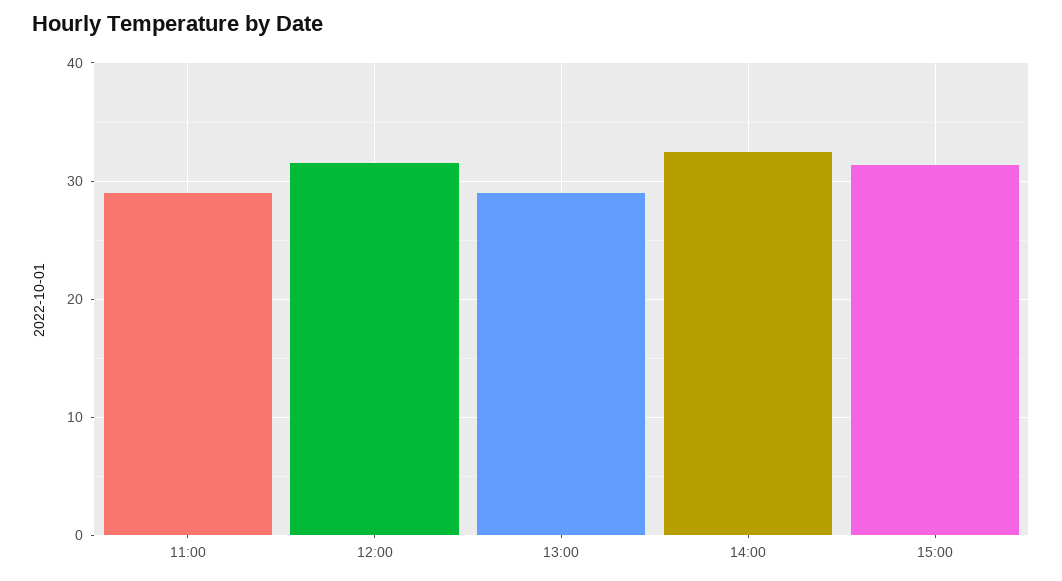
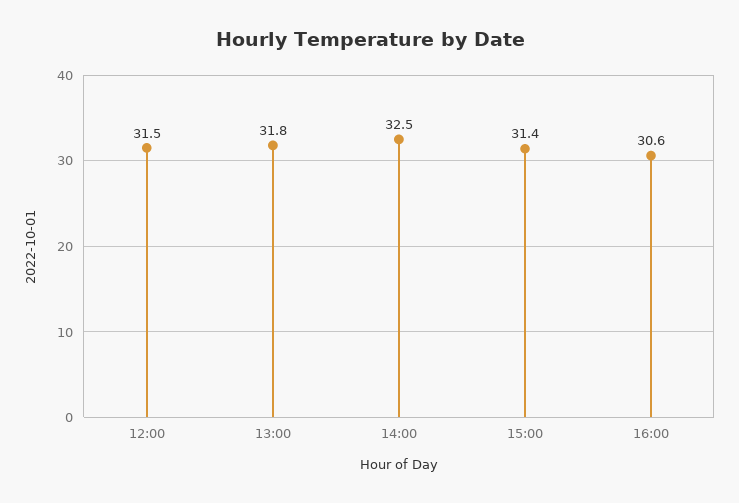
11:00: 29 -> none
13:00: 29 -> 31.8
16:00: none -> 30.6

